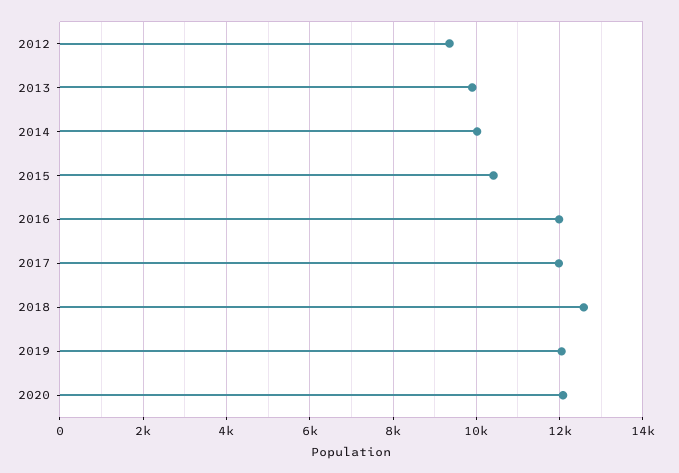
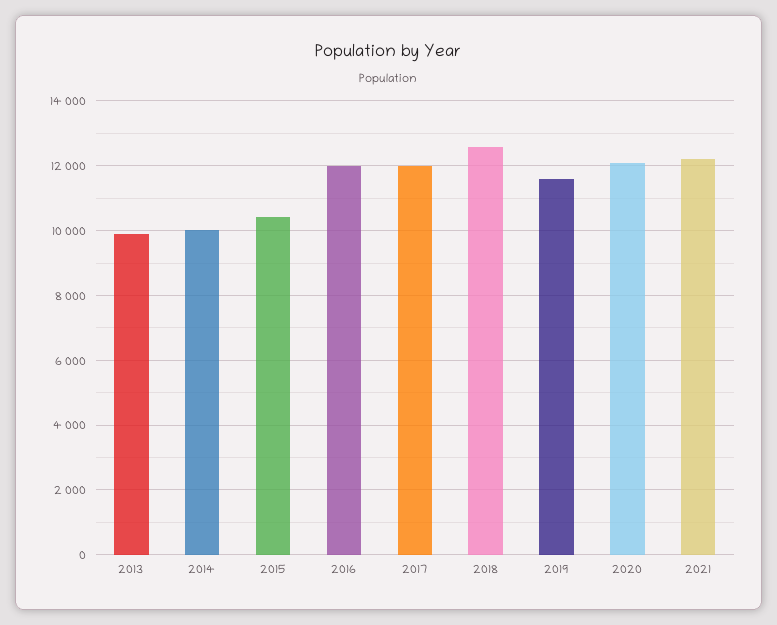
2012: 9400 -> none
2019: 12000 -> 11600
2021: none -> 12200

